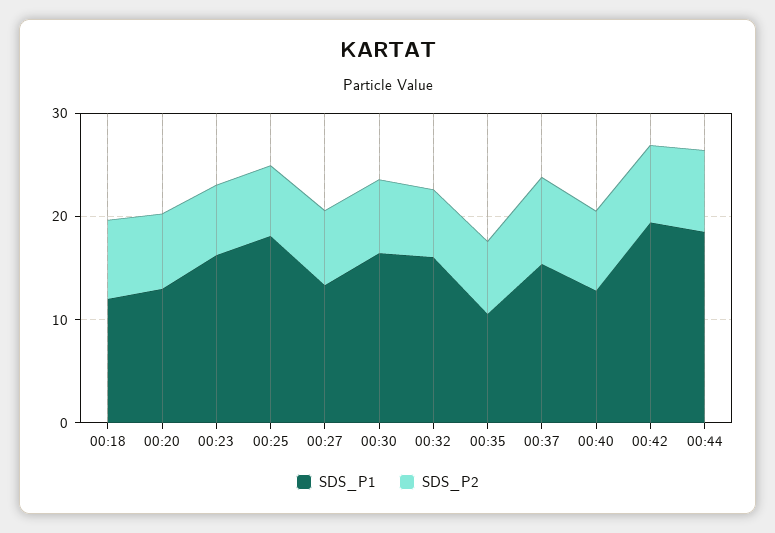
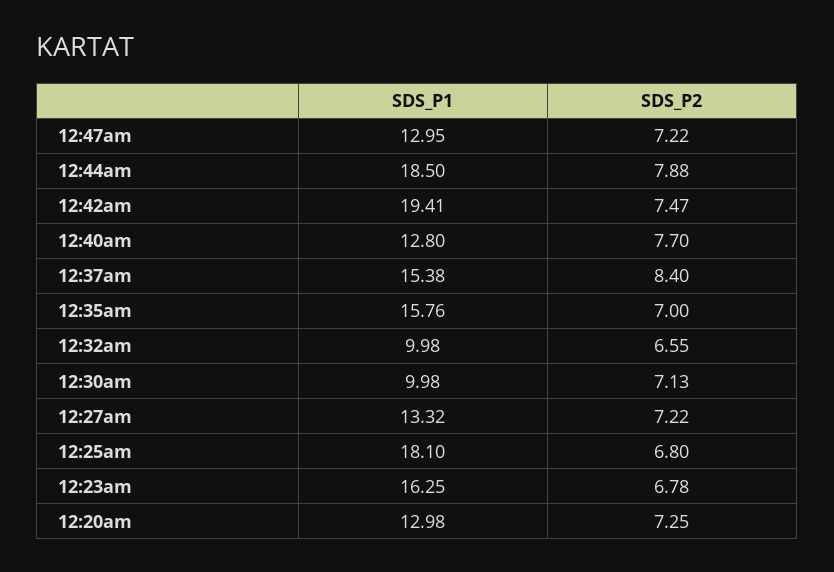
SDS_P1, 00:18: 12 -> none
SDS_P2, 00:18: 8 -> none
SDS_P1, 00:30: 16 -> 9.98
SDS_P1, 00:32: 16 -> 9.98
SDS_P1, 00:35: 10 -> 15.76
SDS_P1, 12:47am: none -> 12.95
SDS_P2, 12:47am: none -> 7.22

